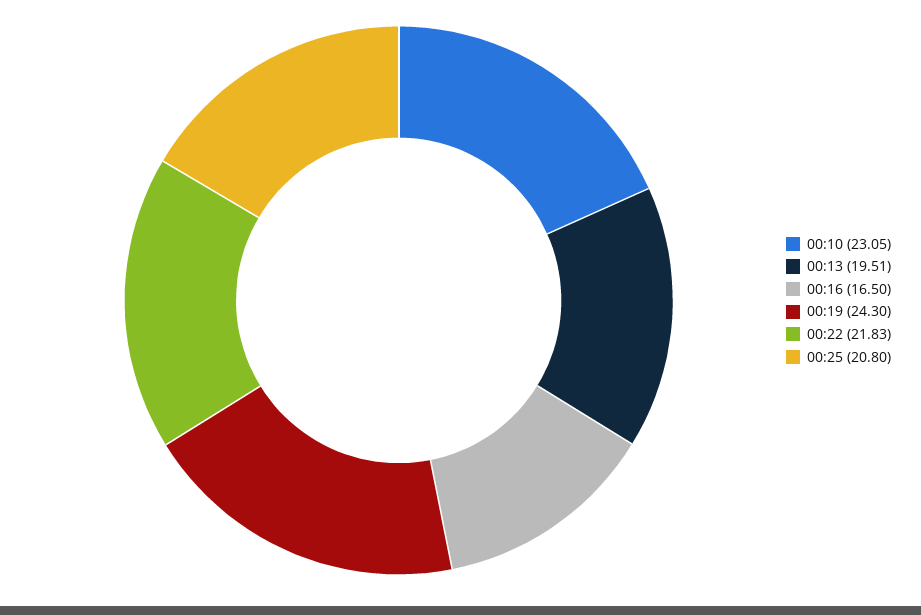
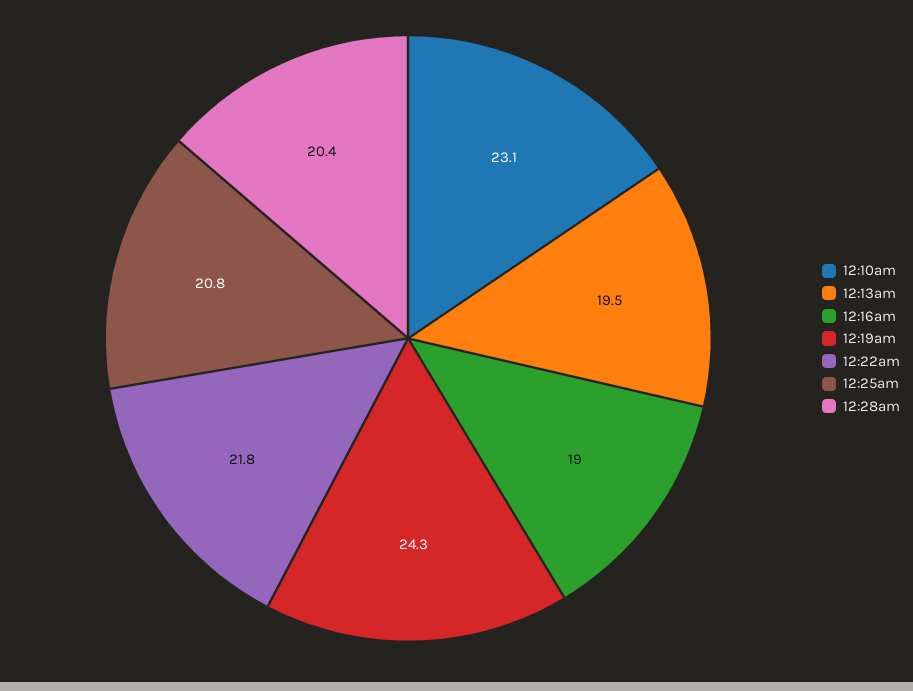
00:16: 16.5 -> 19
12:28am: none -> 20.4

